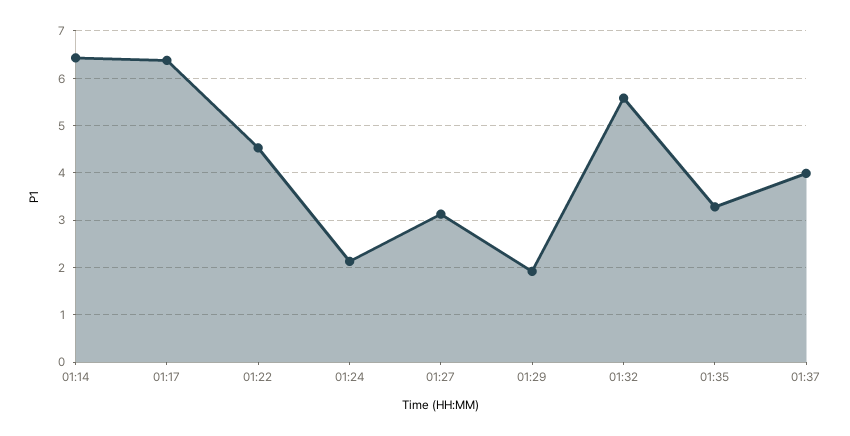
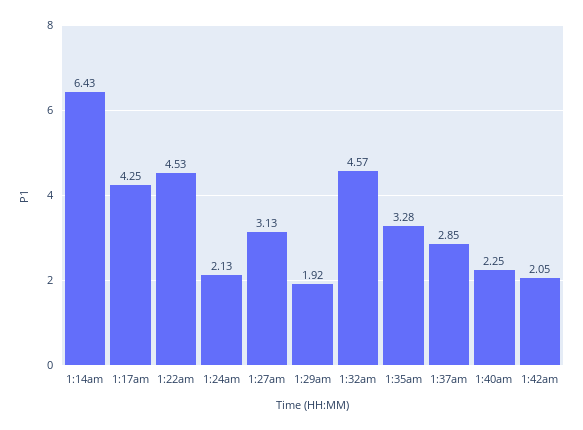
01:17: 6.4 -> 4.25
01:32: 5.6 -> 4.57
01:37: 4 -> 2.85
1:40am: none -> 2.25
1:42am: none -> 2.05

